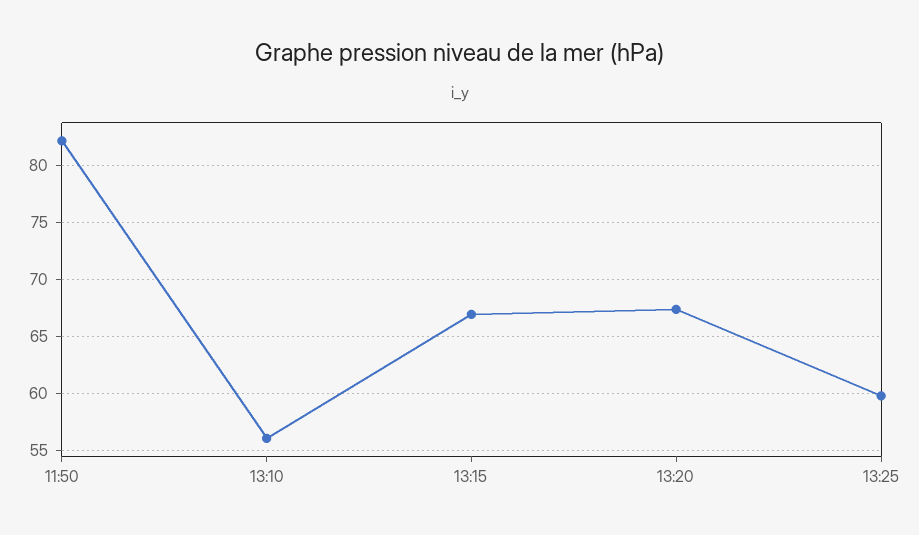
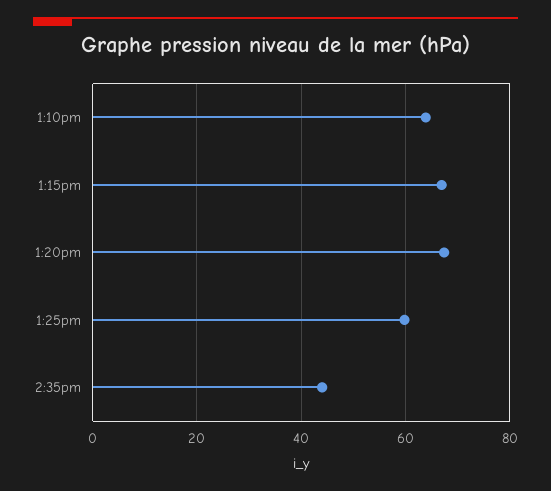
11:50: 82 -> none
13:10: 56 -> 64
2:35pm: none -> 44

